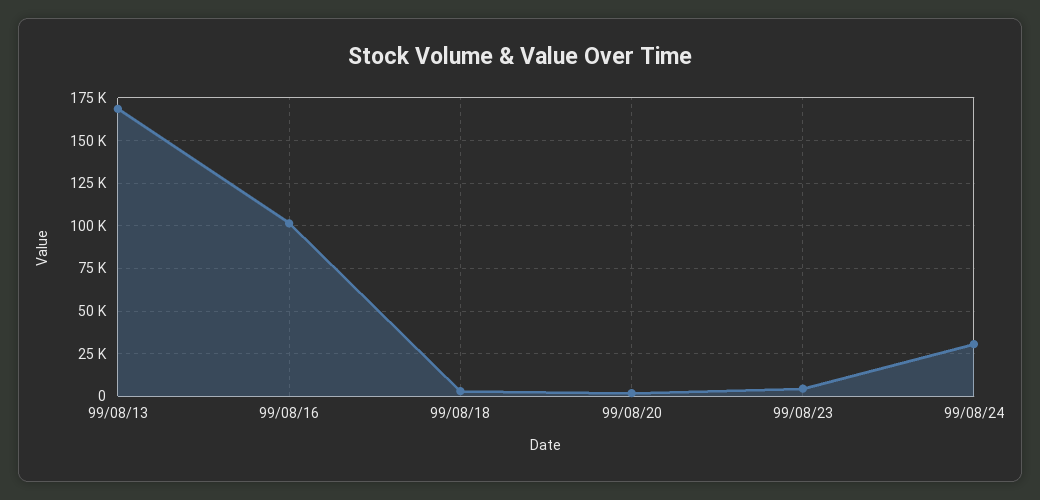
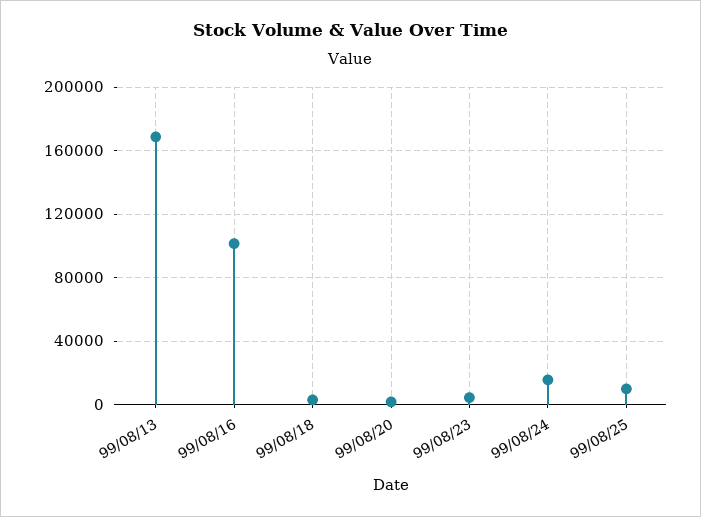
99/08/24: 30000 -> 15000
99/08/25: none -> 10000

